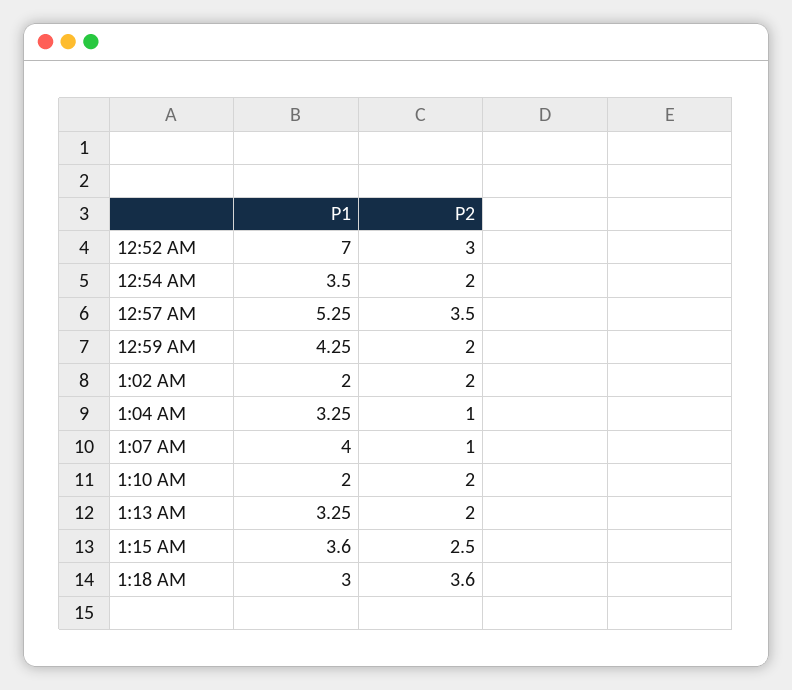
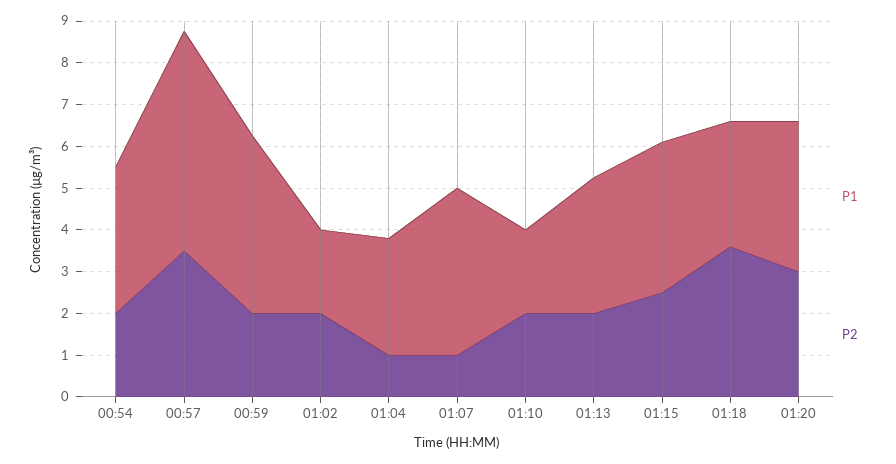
P1, 12:52 AM: 7 -> none
P2, 12:52 AM: 3 -> none
P1, 1:04 AM: 3.25 -> 2.8
P1, 01:20: none -> 3.6
P2, 01:20: none -> 3

